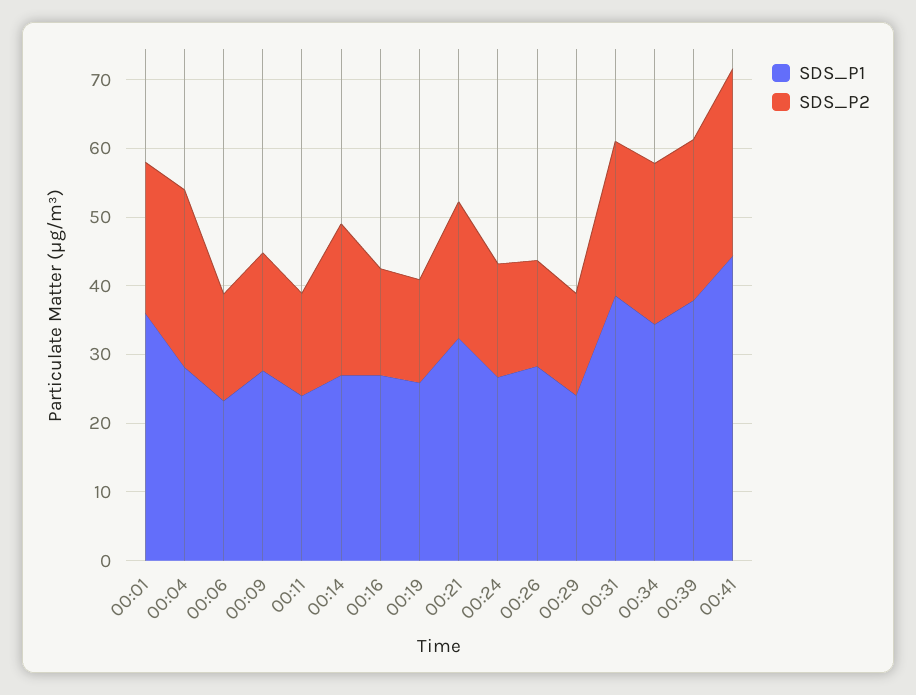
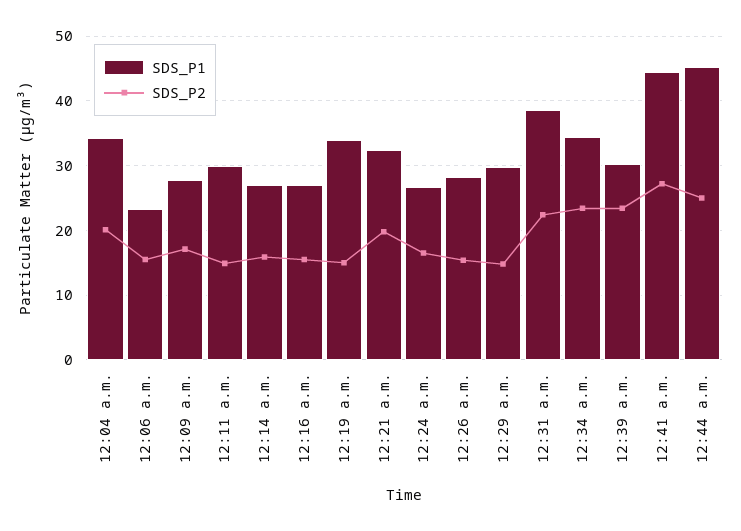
SDS_P1, 00:01: 36 -> none
SDS_P2, 00:01: 22 -> none
SDS_P1, 00:04: 28 -> 34
SDS_P2, 00:04: 26 -> 20
SDS_P1, 00:11: 24 -> 30
SDS_P2, 00:14: 22 -> 16
SDS_P1, 00:19: 26 -> 34
SDS_P1, 00:29: 24 -> 30
SDS_P1, 00:39: 38 -> 30
SDS_P1, 12:44 a.m.: none -> 45
SDS_P2, 12:44 a.m.: none -> 25

